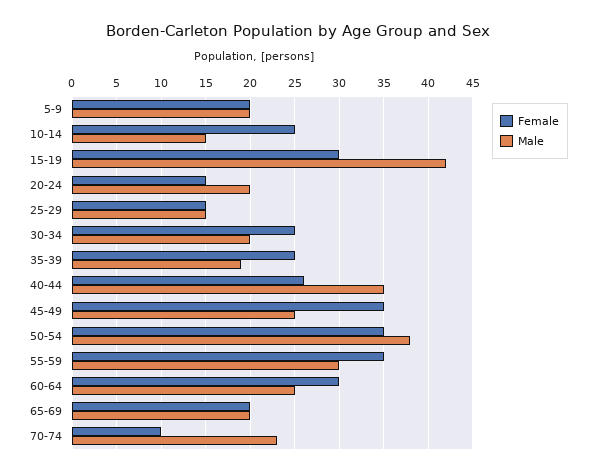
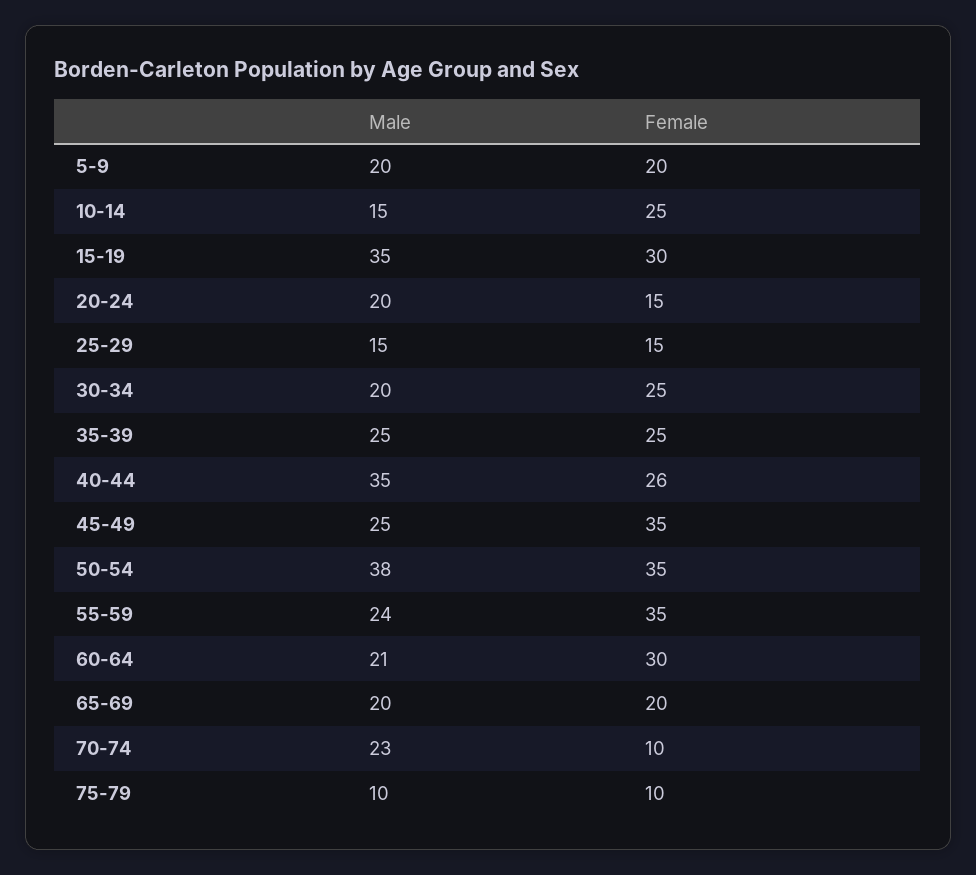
Male, 15-19: 42 -> 35
Male, 35-39: 19 -> 25
Male, 55-59: 30 -> 24
Male, 60-64: 25 -> 21
Male, 75-79: none -> 10
Female, 75-79: none -> 10

